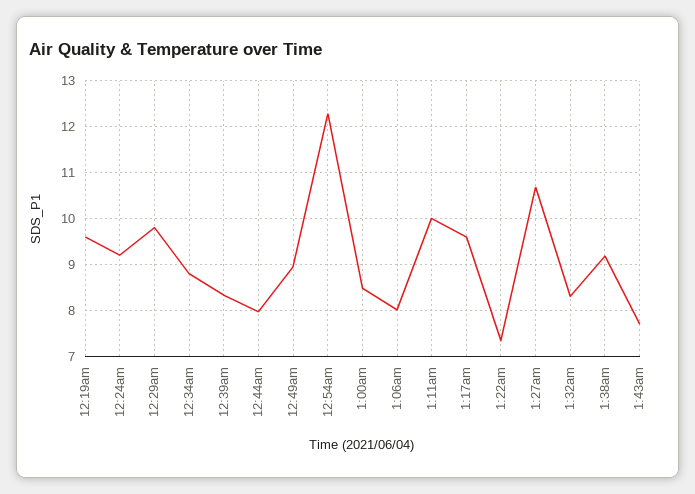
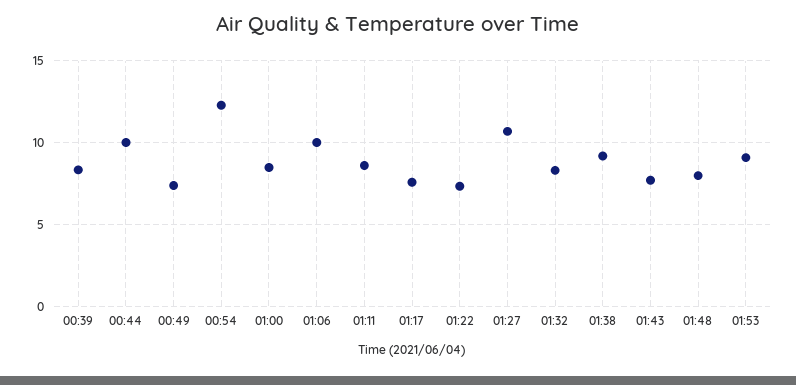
12:19am: 9.6 -> none
12:24am: 9.2 -> none
12:29am: 9.8 -> none
12:34am: 8.8 -> none
12:44am: 8 -> 10
12:49am: 9 -> 7.5
1:06am: 8 -> 10
1:11am: 10 -> 8.5
1:17am: 9.6 -> 7.5
01:48: none -> 8
01:53: none -> 9

